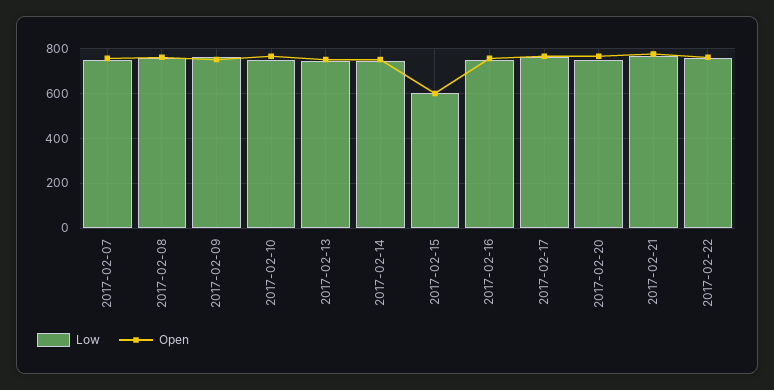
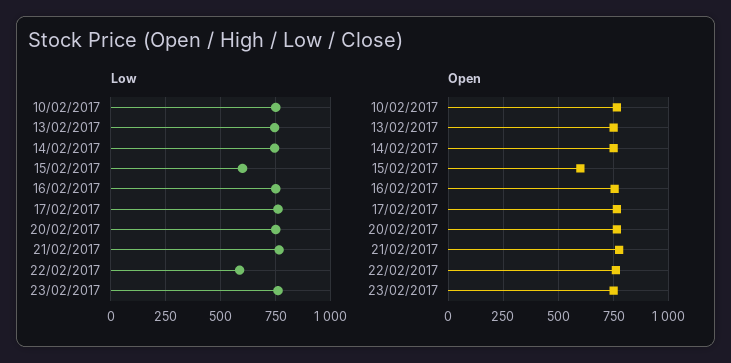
Low, 2017-02-07: 750 -> none
Open, 2017-02-07: 750 -> none
Low, 2017-02-08: 750 -> none
Open, 2017-02-08: 750 -> none
Low, 2017-02-09: 750 -> none
Open, 2017-02-09: 750 -> none
Low, 2017-02-22: 750 -> 600
Low, 23/02/2017: none -> 750
Open, 23/02/2017: none -> 750

